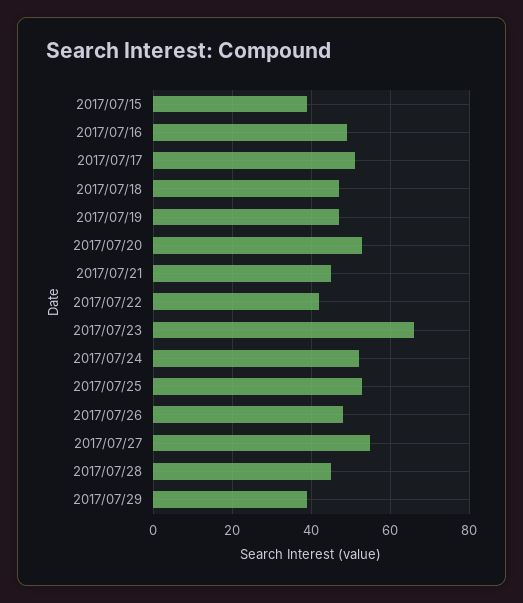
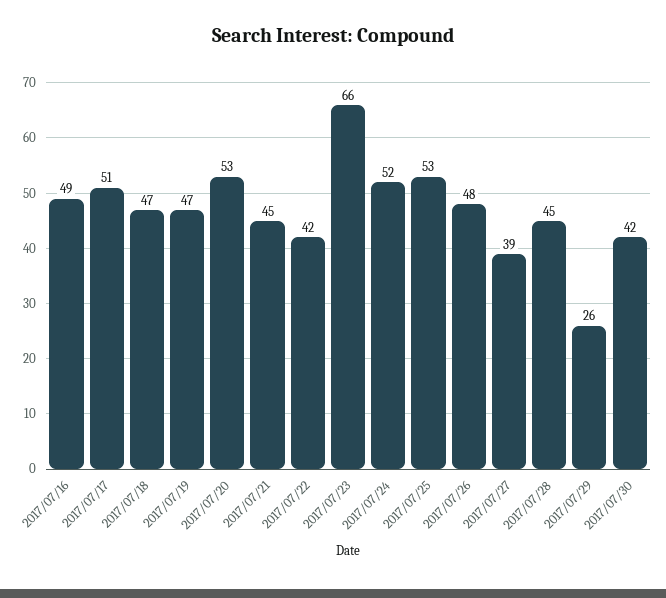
2017/07/15: 40 -> none
2017/07/27: 55 -> 39
2017/07/29: 40 -> 26
2017/07/30: none -> 42

